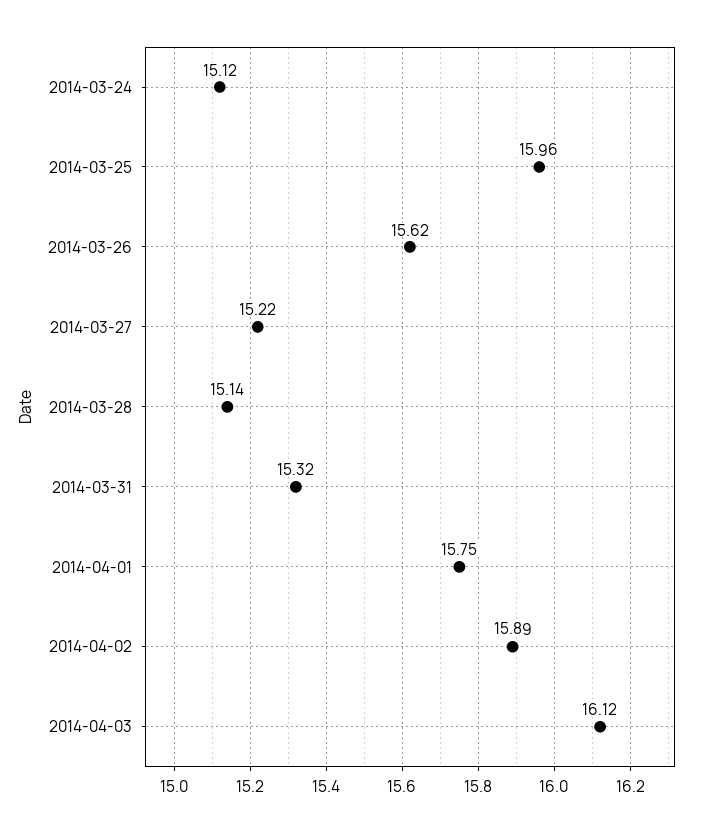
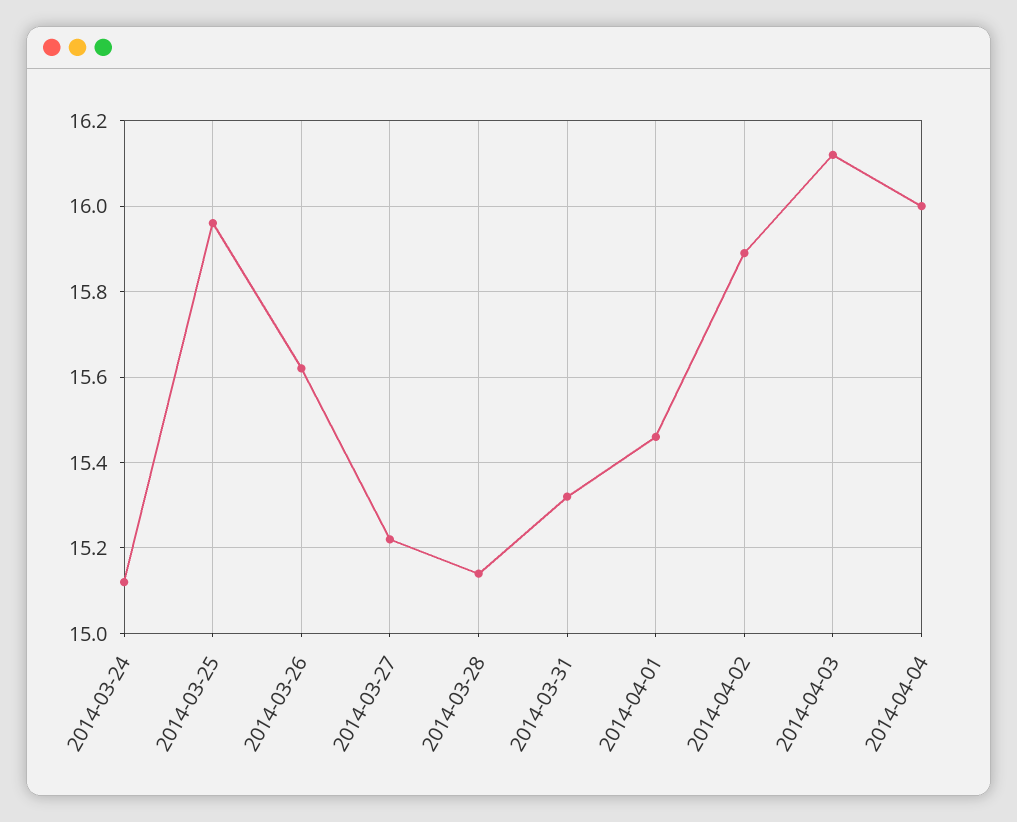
2014-04-01: 15.75 -> 15.45
2014-04-04: none -> 16

